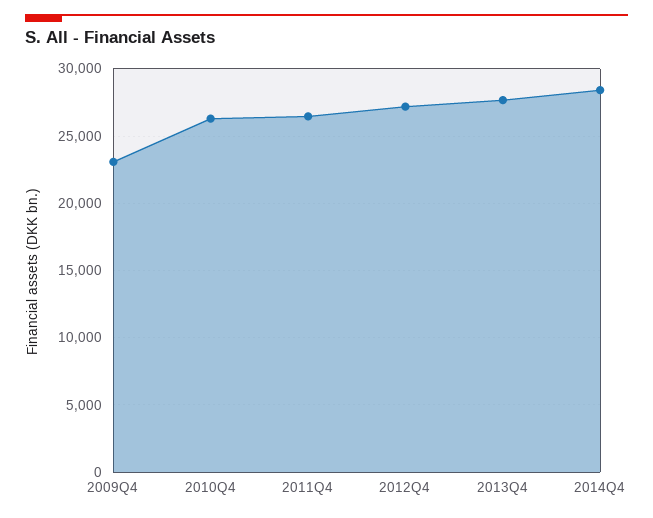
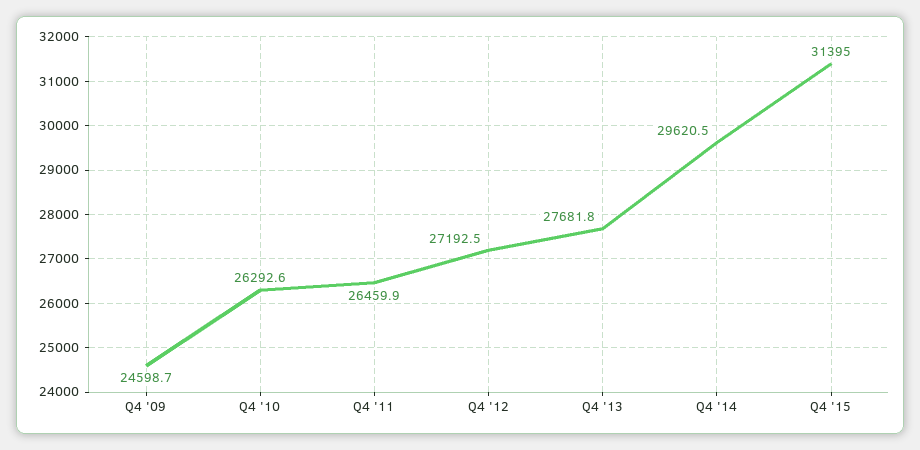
2009Q4: 23000 -> 24598.7
2014Q4: 28500 -> 29620.5
Q4 '15: none -> 31395

